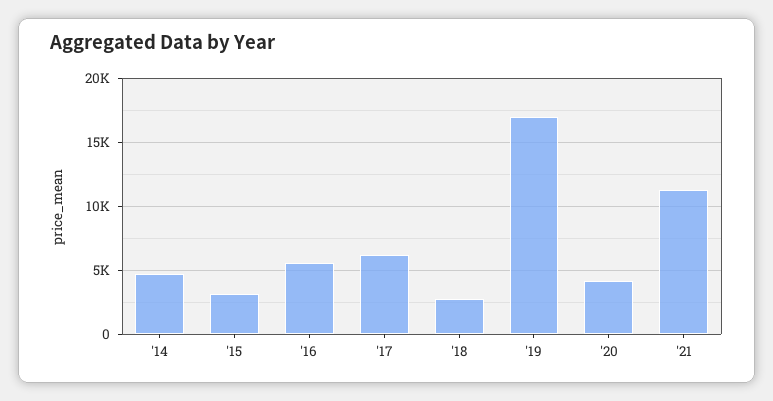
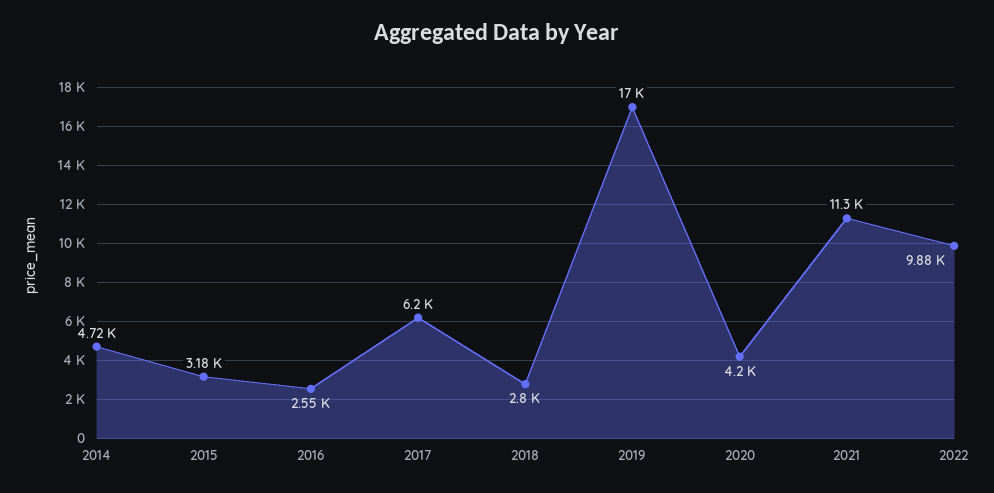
'16: 5500 -> 2550
2022: none -> 9880

